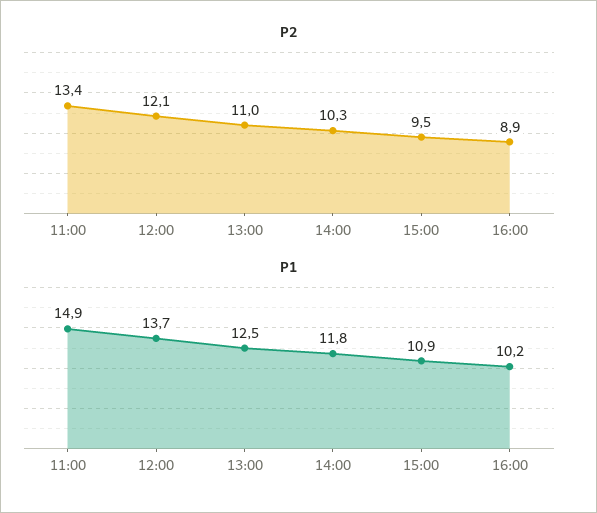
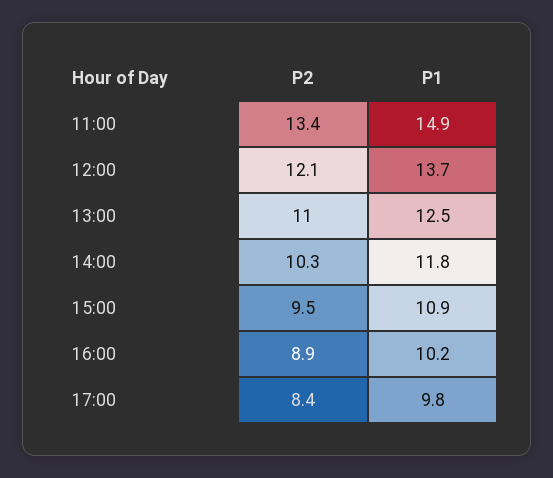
P2, 17:00: none -> 8.4
P1, 17:00: none -> 9.8

